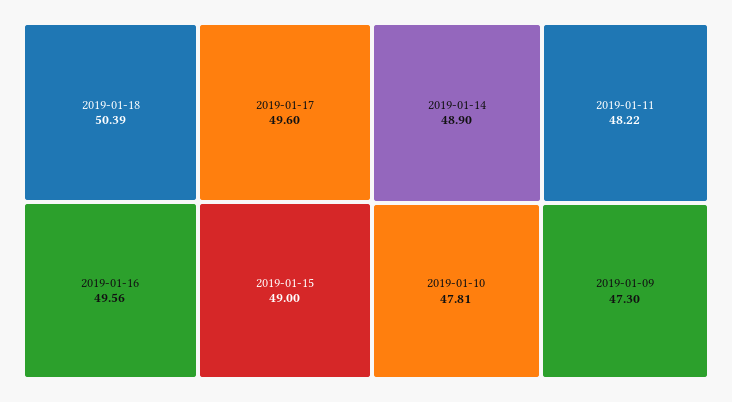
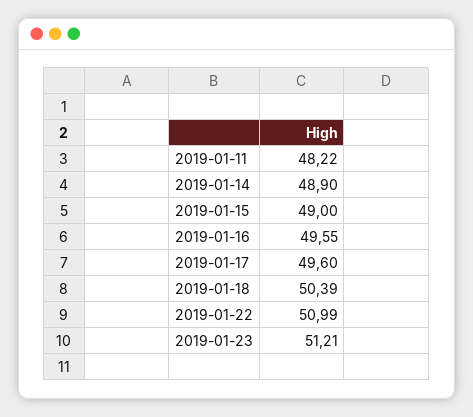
2019-01-16: 49.56 -> 49.55
2019-01-10: 47.81 -> none
2019-01-09: 47.3 -> none
2019-01-22: none -> 50.99
2019-01-23: none -> 51.21

